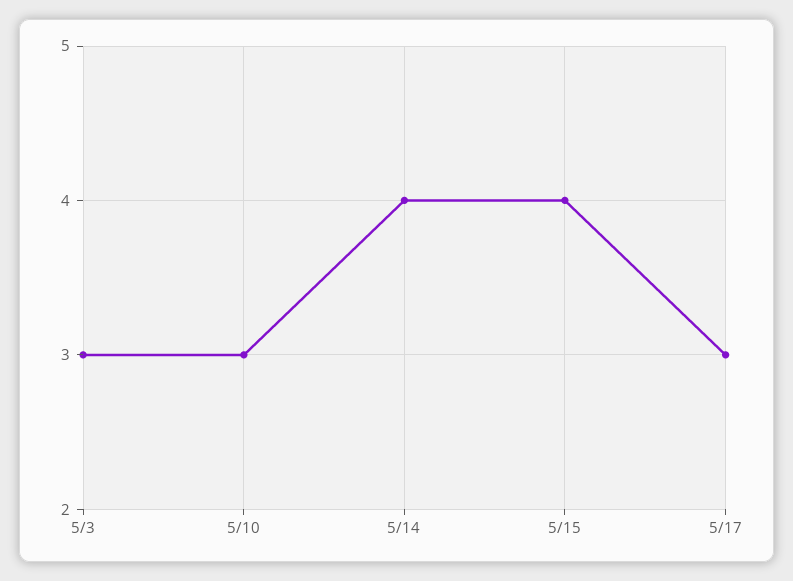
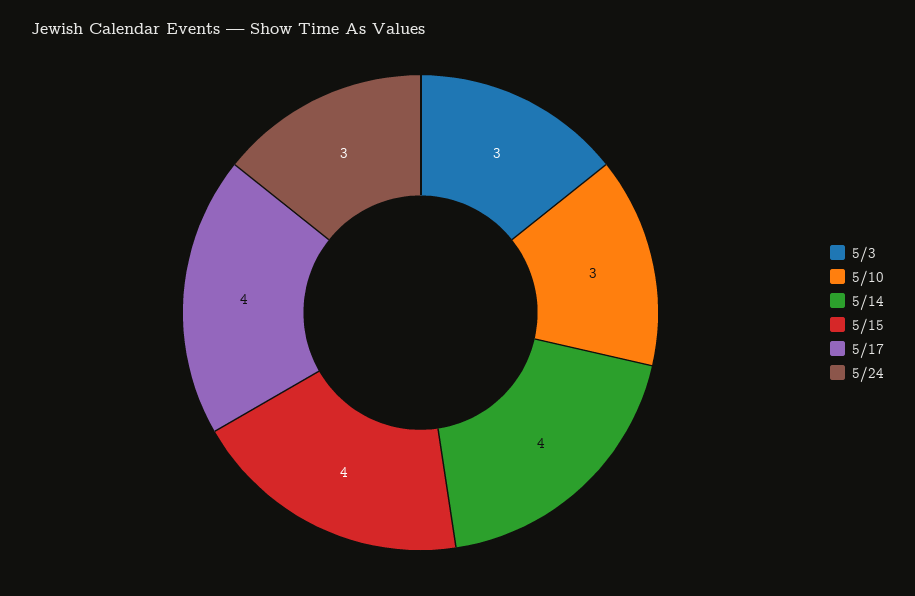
5/17: 3 -> 4
5/24: none -> 3

